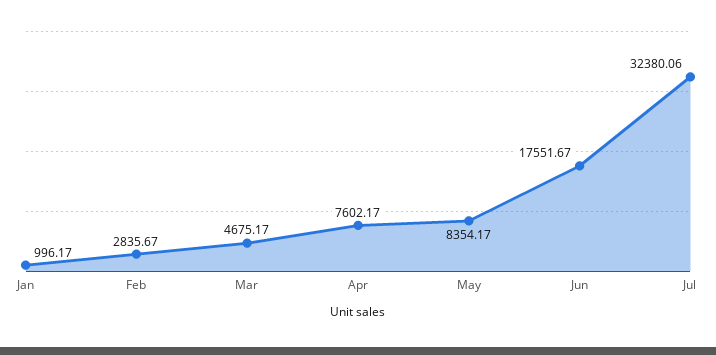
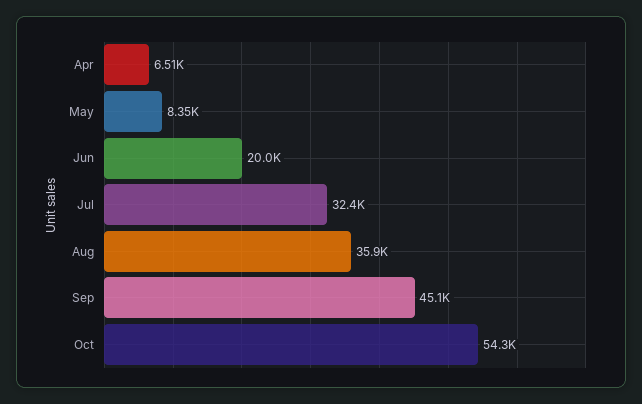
Jan: 996.17 -> none
Feb: 2835.67 -> none
Mar: 4675.17 -> none
Apr: 7602.17 -> 6510
Jun: 17551.67 -> 20000
Aug: none -> 35900
Sep: none -> 45100
Oct: none -> 54300

